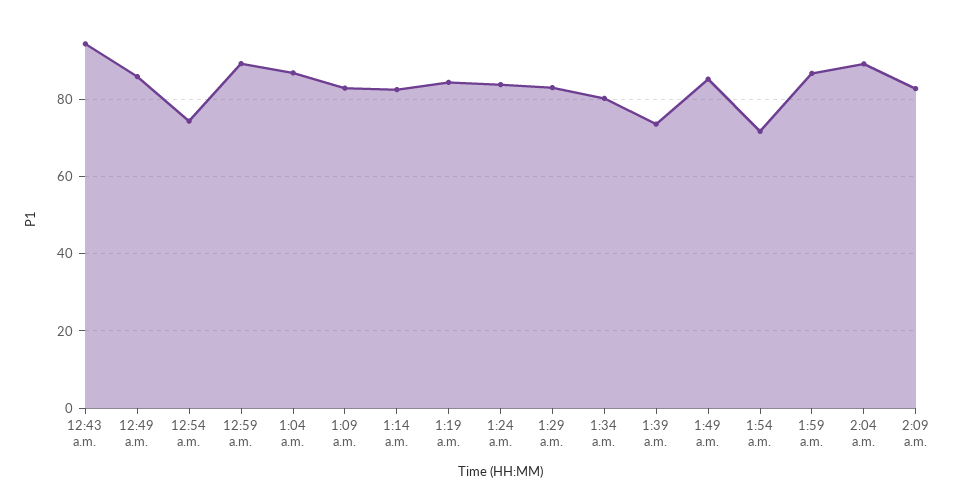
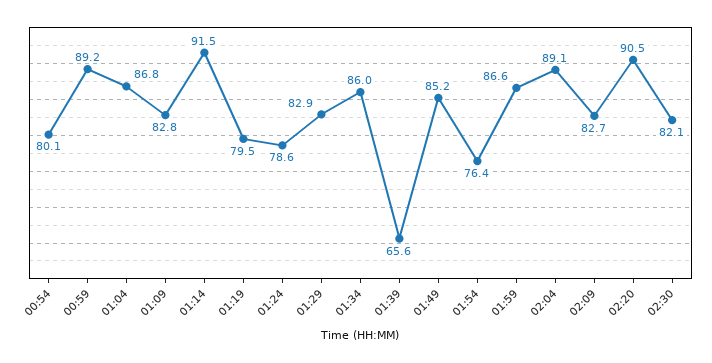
12:43 a.m.: 94 -> none
12:49 a.m.: 86 -> none
12:54 a.m.: 74 -> 80.1
1:14 a.m.: 82 -> 91.5
1:19 a.m.: 84 -> 79.5
1:24 a.m.: 84 -> 78.6
1:34 a.m.: 80 -> 86
1:39 a.m.: 74 -> 65.6
1:54 a.m.: 72 -> 76.4
02:20: none -> 90.5
02:30: none -> 82.1

